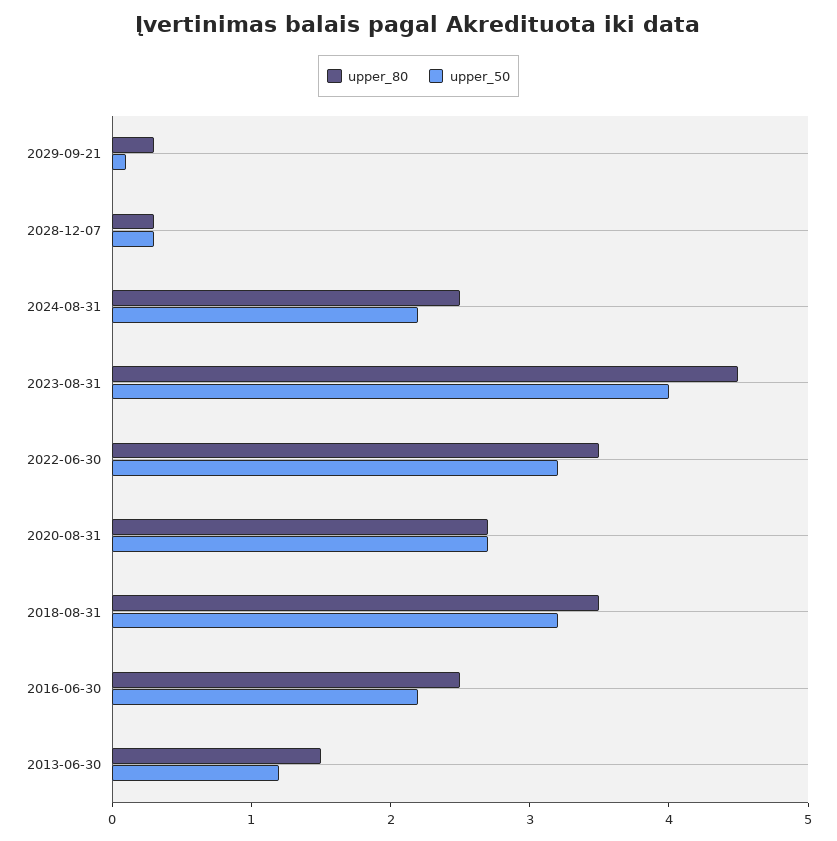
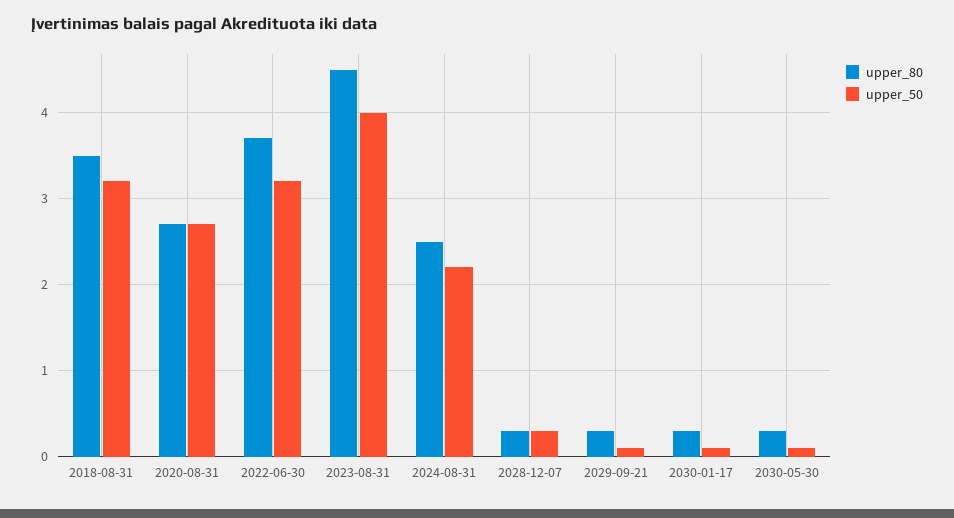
upper_80, 2022-06-30: 3.5 -> 3.7
upper_80, 2016-06-30: 2.5 -> none
upper_50, 2016-06-30: 2.2 -> none
upper_80, 2013-06-30: 1.5 -> none
upper_50, 2013-06-30: 1.2 -> none
upper_80, 2030-01-17: none -> 0.3
upper_50, 2030-01-17: none -> 0.1
upper_80, 2030-05-30: none -> 0.3
upper_50, 2030-05-30: none -> 0.1

